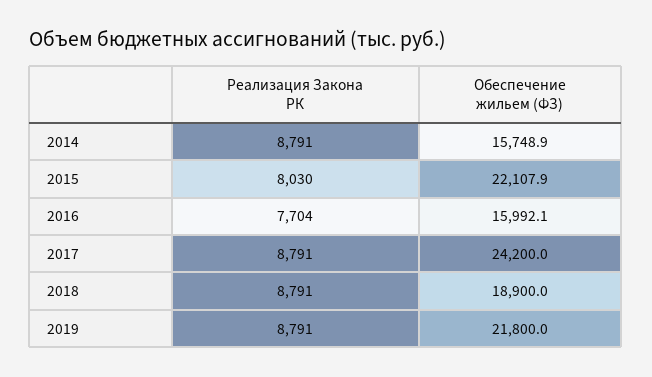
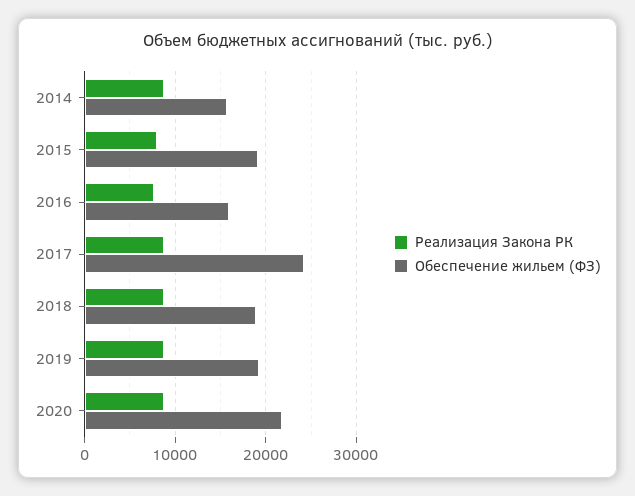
Обеспечение жильем (ФЗ), 2015: 22107.9 -> 19000
Обеспечение жильем (ФЗ), 2019: 21800 -> 19000
Реализация Закона РК, 2020: none -> 9000
Обеспечение жильем (ФЗ), 2020: none -> 22000

